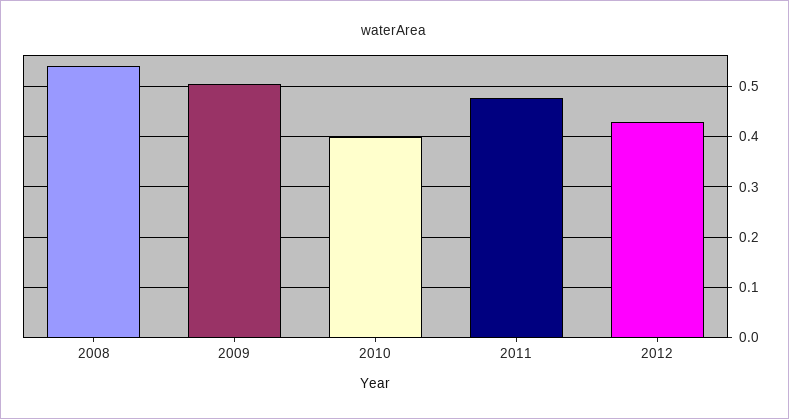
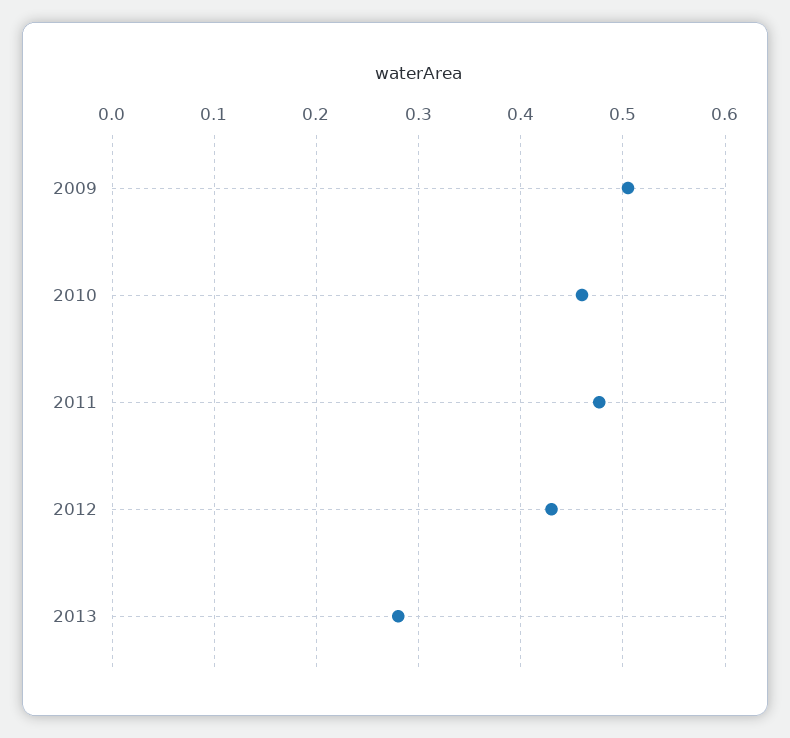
2008: 0.54 -> none
2010: 0.4 -> 0.46
2013: none -> 0.28

